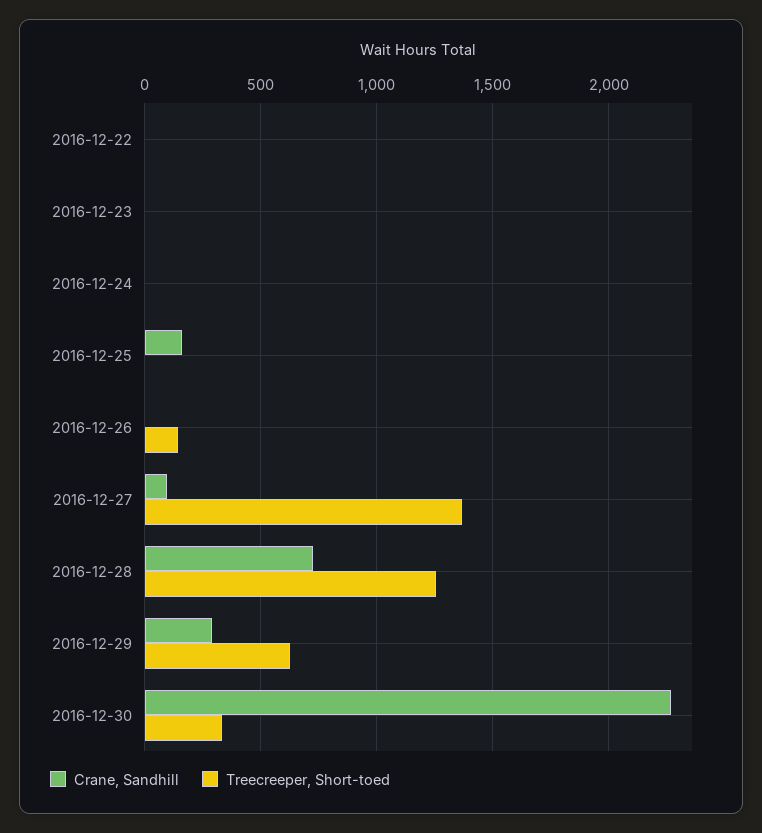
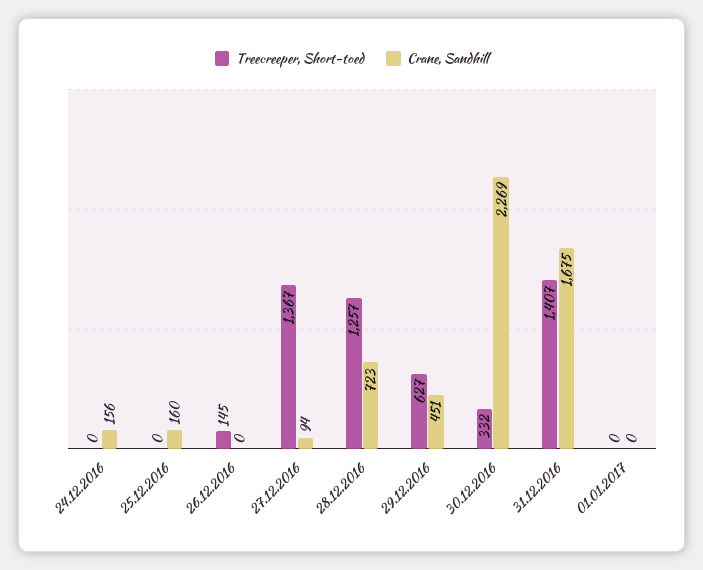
Crane, Sandhill, 2016-12-22: 0 -> none
Treecreeper, Short-toed, 2016-12-22: 0 -> none
Crane, Sandhill, 2016-12-23: 0 -> none
Treecreeper, Short-toed, 2016-12-23: 0 -> none
Crane, Sandhill, 2016-12-24: 0 -> 156
Crane, Sandhill, 2016-12-29: 300 -> 451
Treecreeper, Short-toed, 31.12.2016: none -> 1407
Crane, Sandhill, 31.12.2016: none -> 1675
Treecreeper, Short-toed, 01.01.2017: none -> 0
Crane, Sandhill, 01.01.2017: none -> 0

